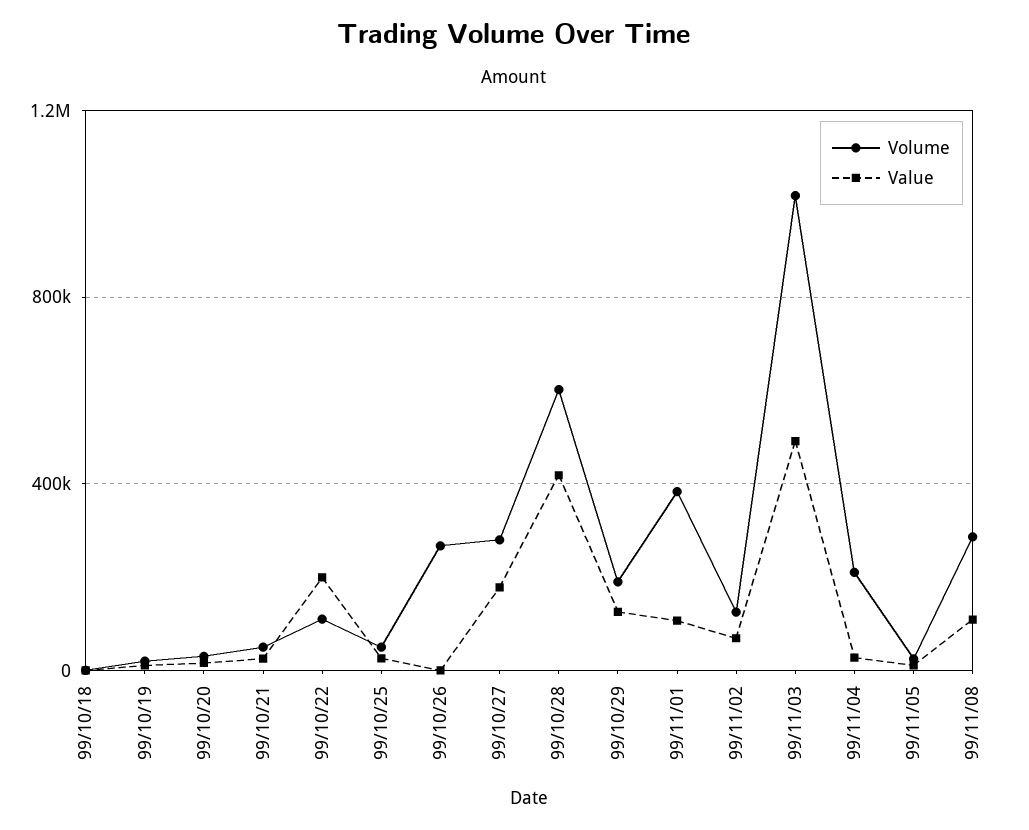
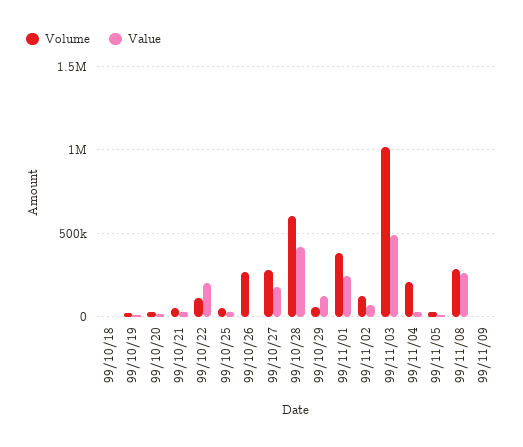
Volume, 99/10/29: 200000 -> 50000
Value, 99/11/01: 100000 -> 250000
Value, 99/11/08: 100000 -> 250000
Volume, 99/11/09: none -> 0
Value, 99/11/09: none -> 0

